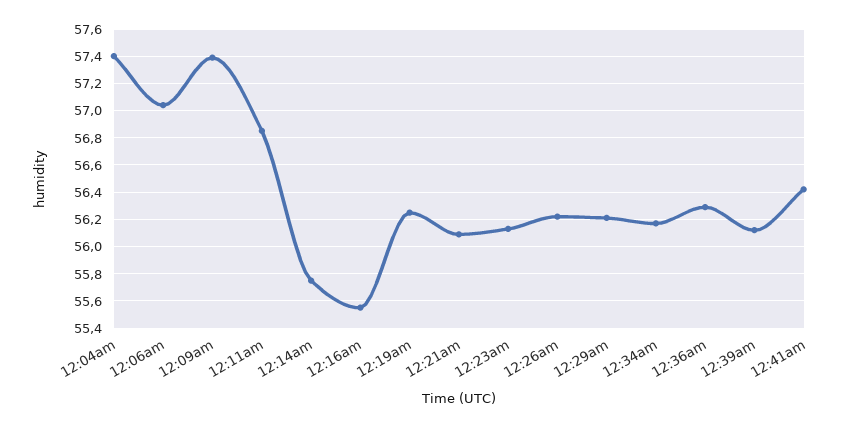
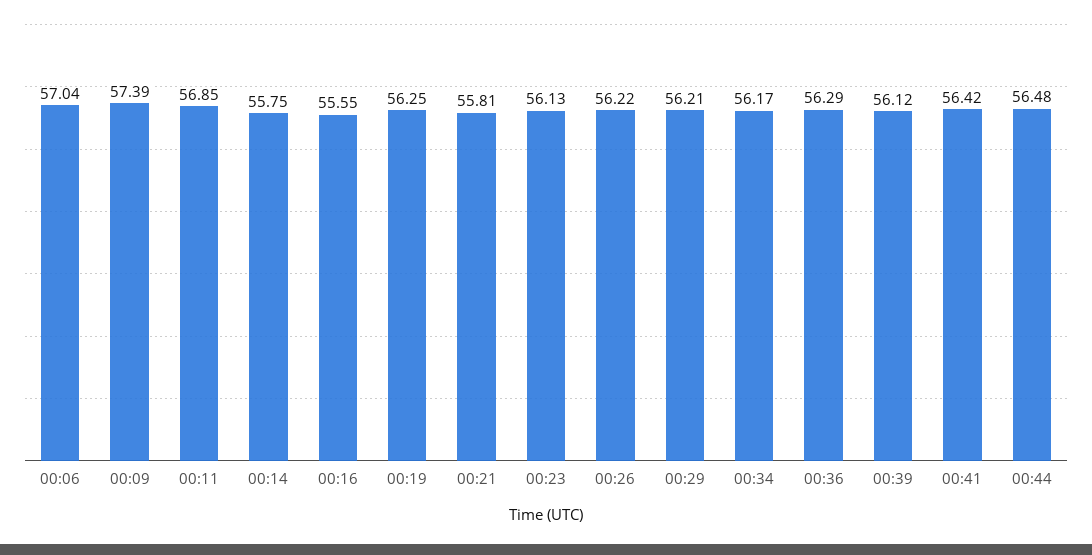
12:04am: 57.4 -> none
12:21am: 56.1 -> 55.81
00:44: none -> 56.48

